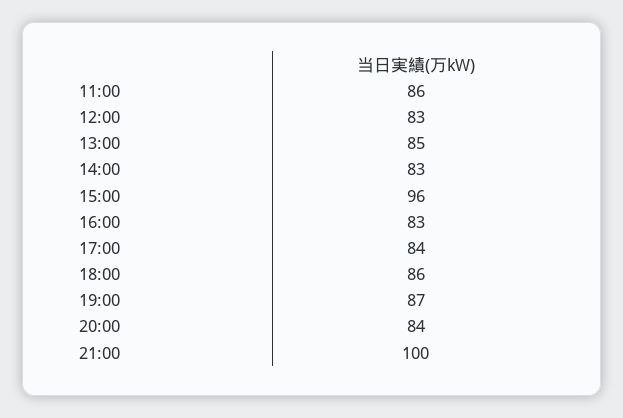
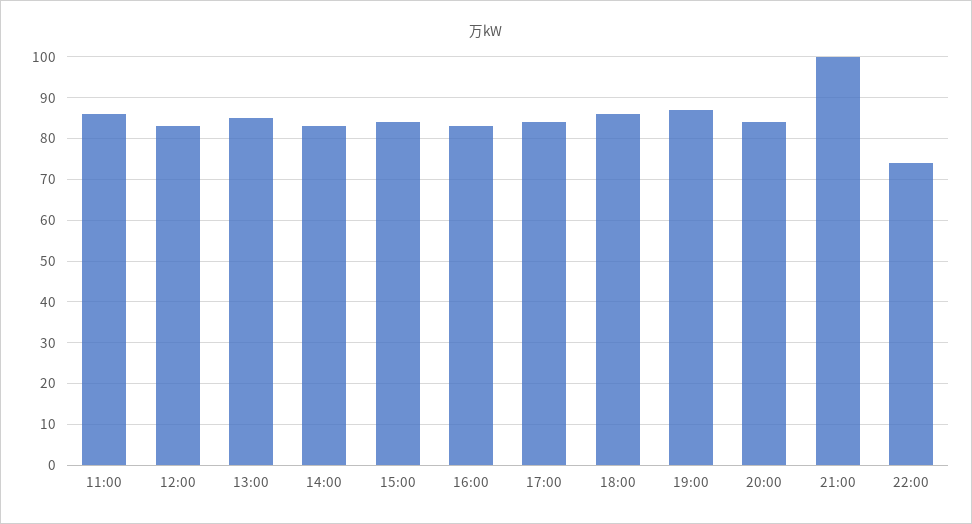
15:00: 96 -> 85
22:00: none -> 75

